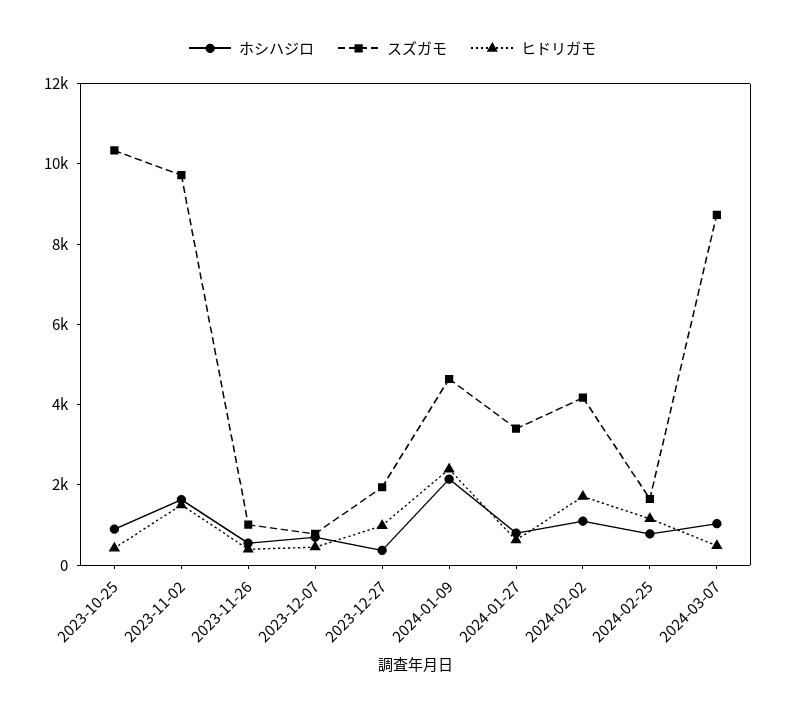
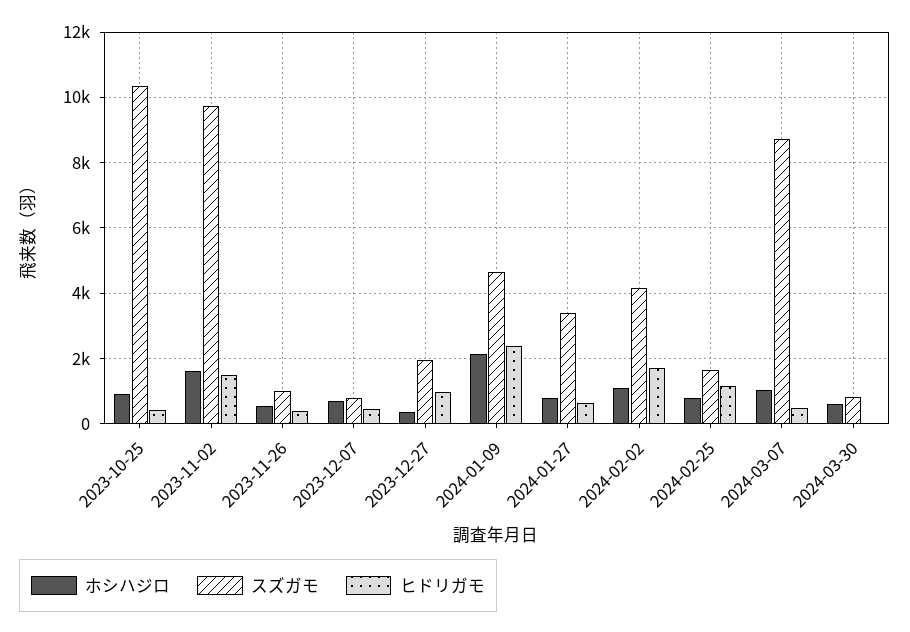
ホシハジロ, 2024-03-30: none -> 600
スズガモ, 2024-03-30: none -> 800
ヒドリガモ, 2024-03-30: none -> 0

